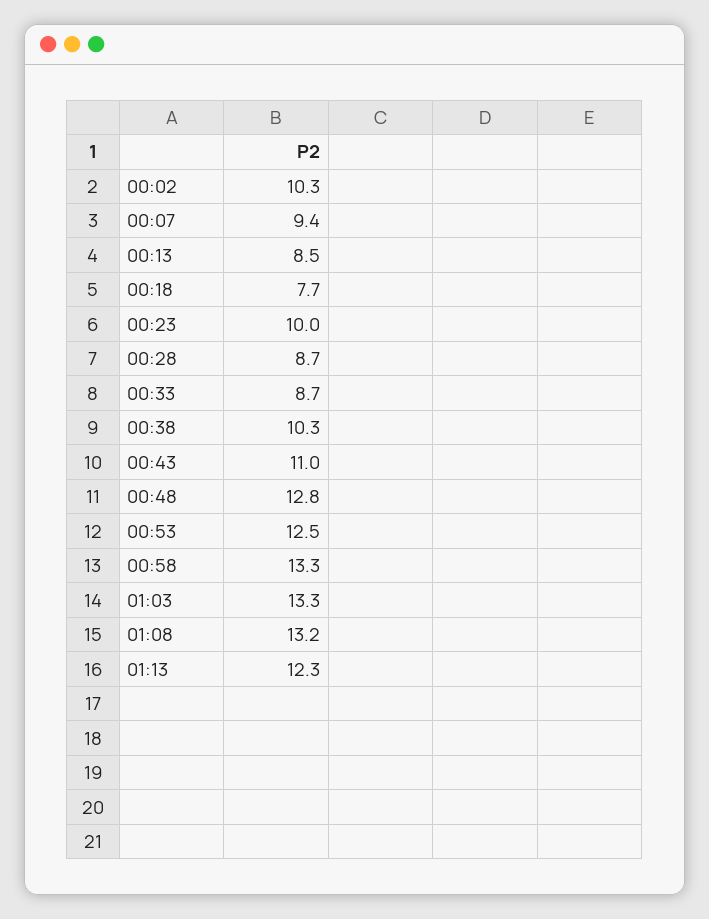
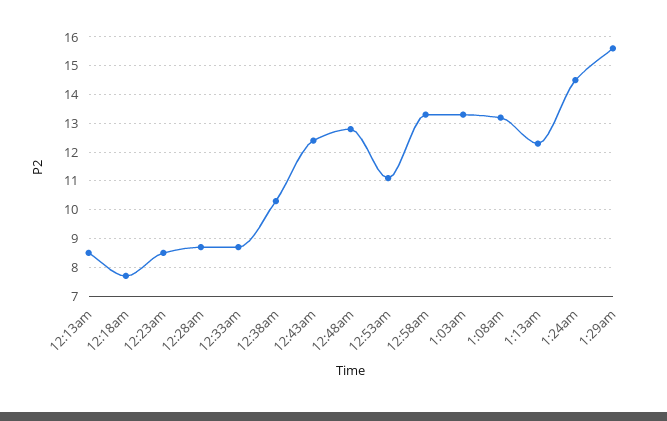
00:02: 10.3 -> none
00:07: 9.4 -> none
00:23: 10 -> 8.5
00:43: 11 -> 12.5
00:53: 12.5 -> 11
1:24am: none -> 14.5
1:29am: none -> 15.5

